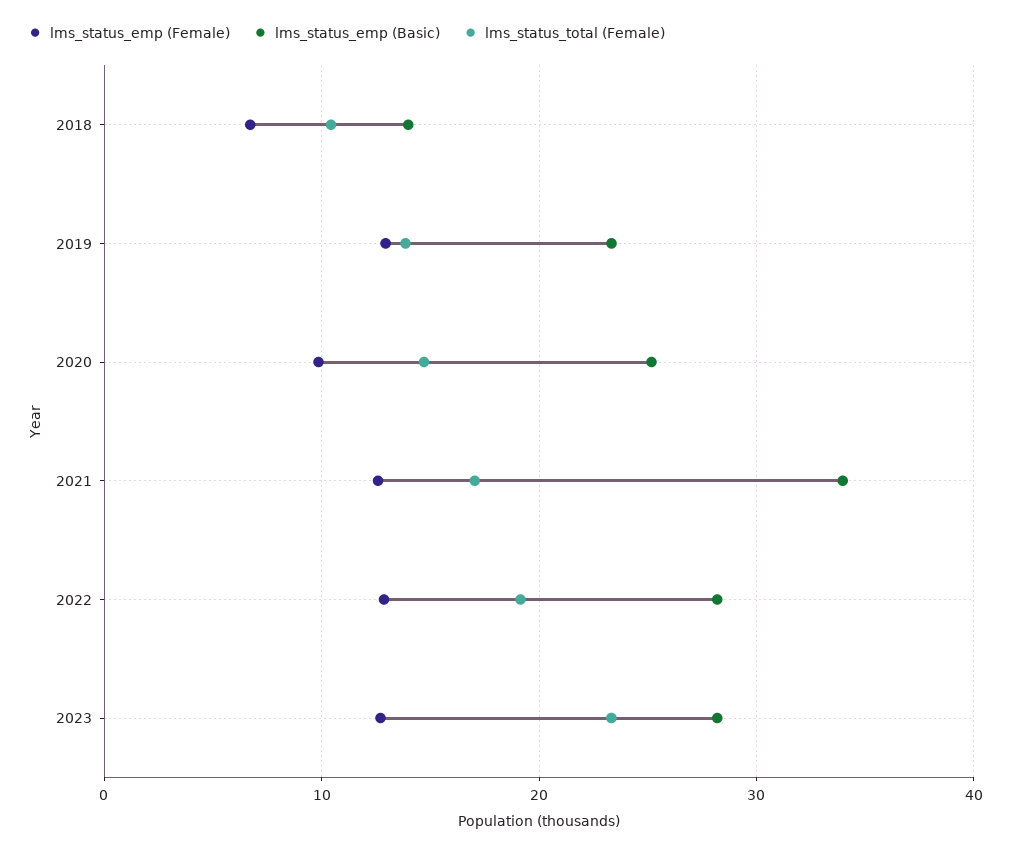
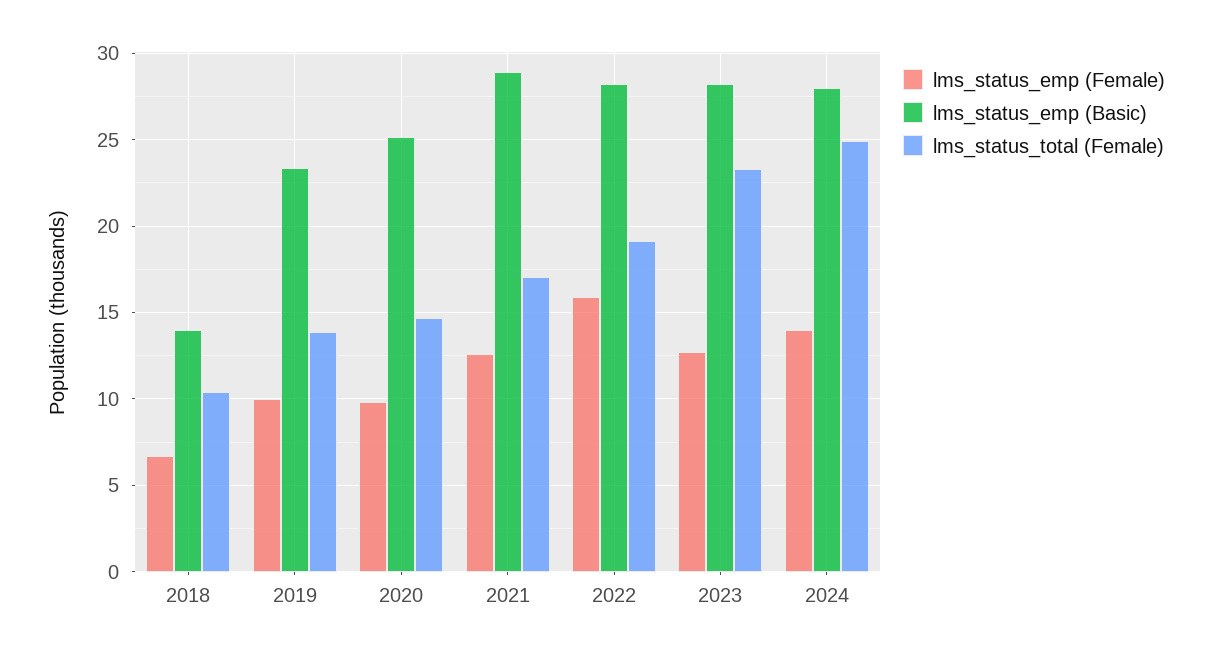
lms_status_emp (Female), 2019: 13 -> 10
lms_status_emp (Basic), 2021: 34 -> 29
lms_status_emp (Female), 2022: 13 -> 16
lms_status_emp (Female), 2024: none -> 14
lms_status_emp (Basic), 2024: none -> 28
lms_status_total (Female), 2024: none -> 25

